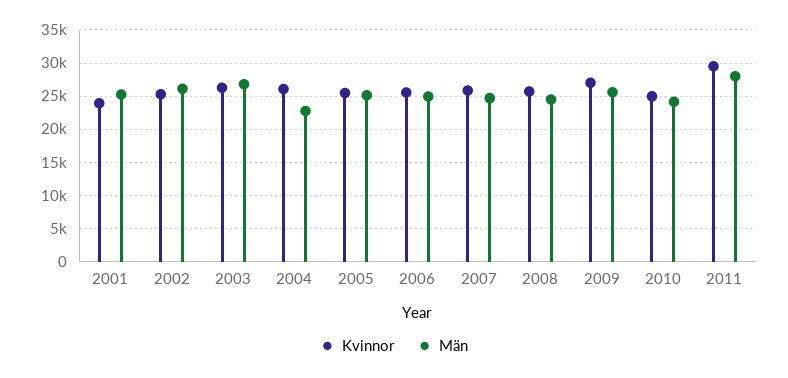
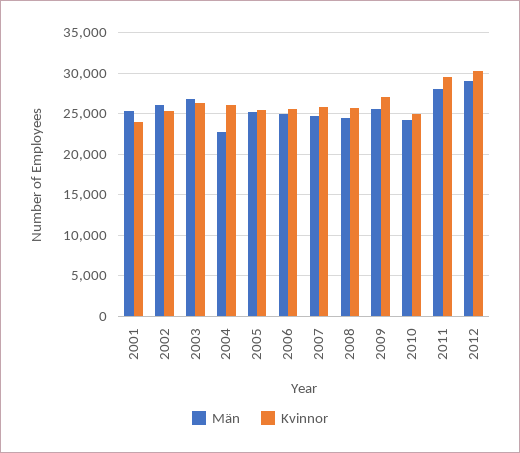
Män, 2012: none -> 29000
Kvinnor, 2012: none -> 30000

